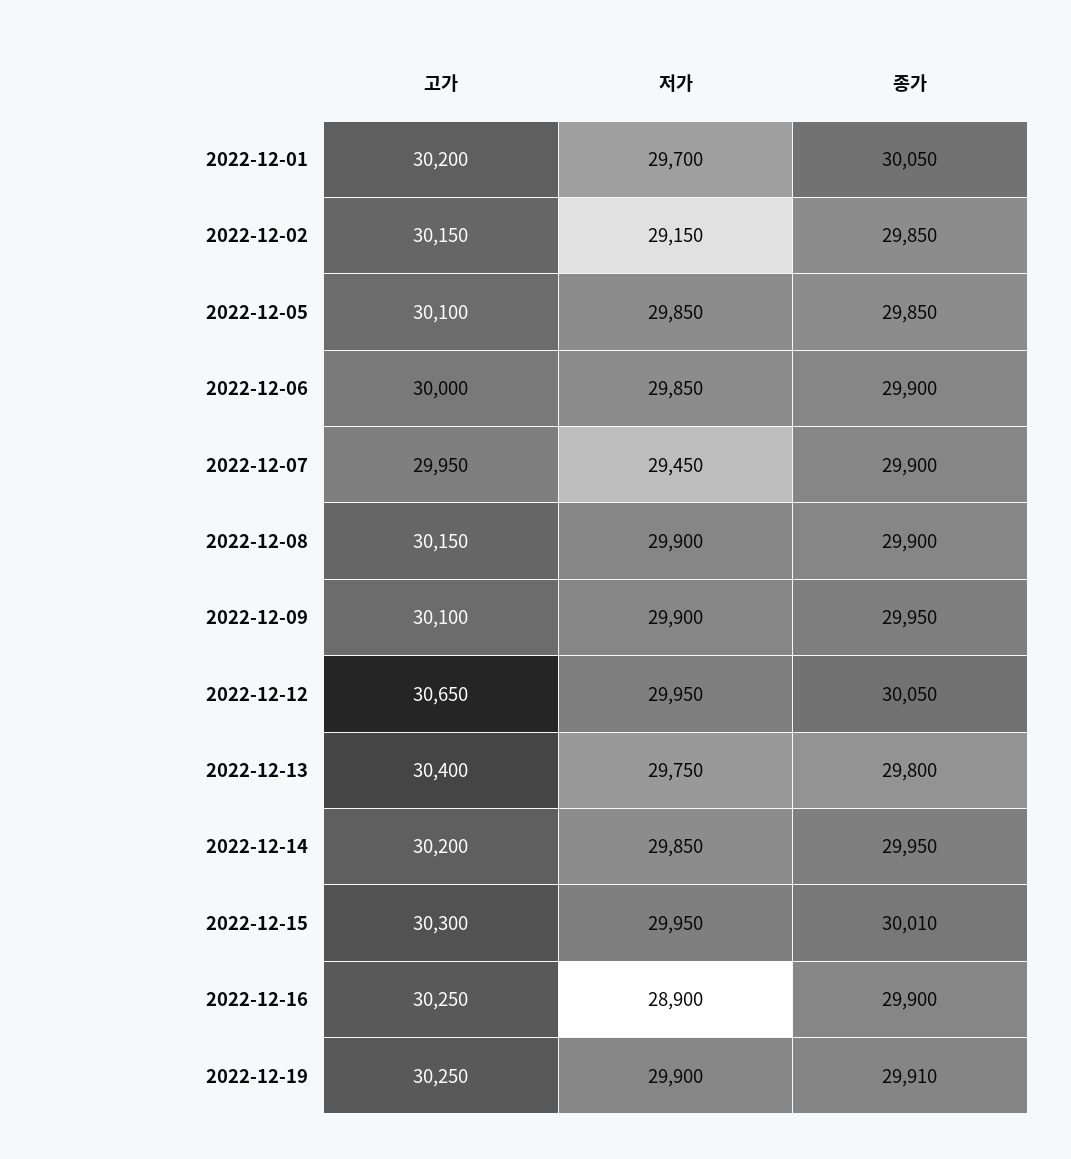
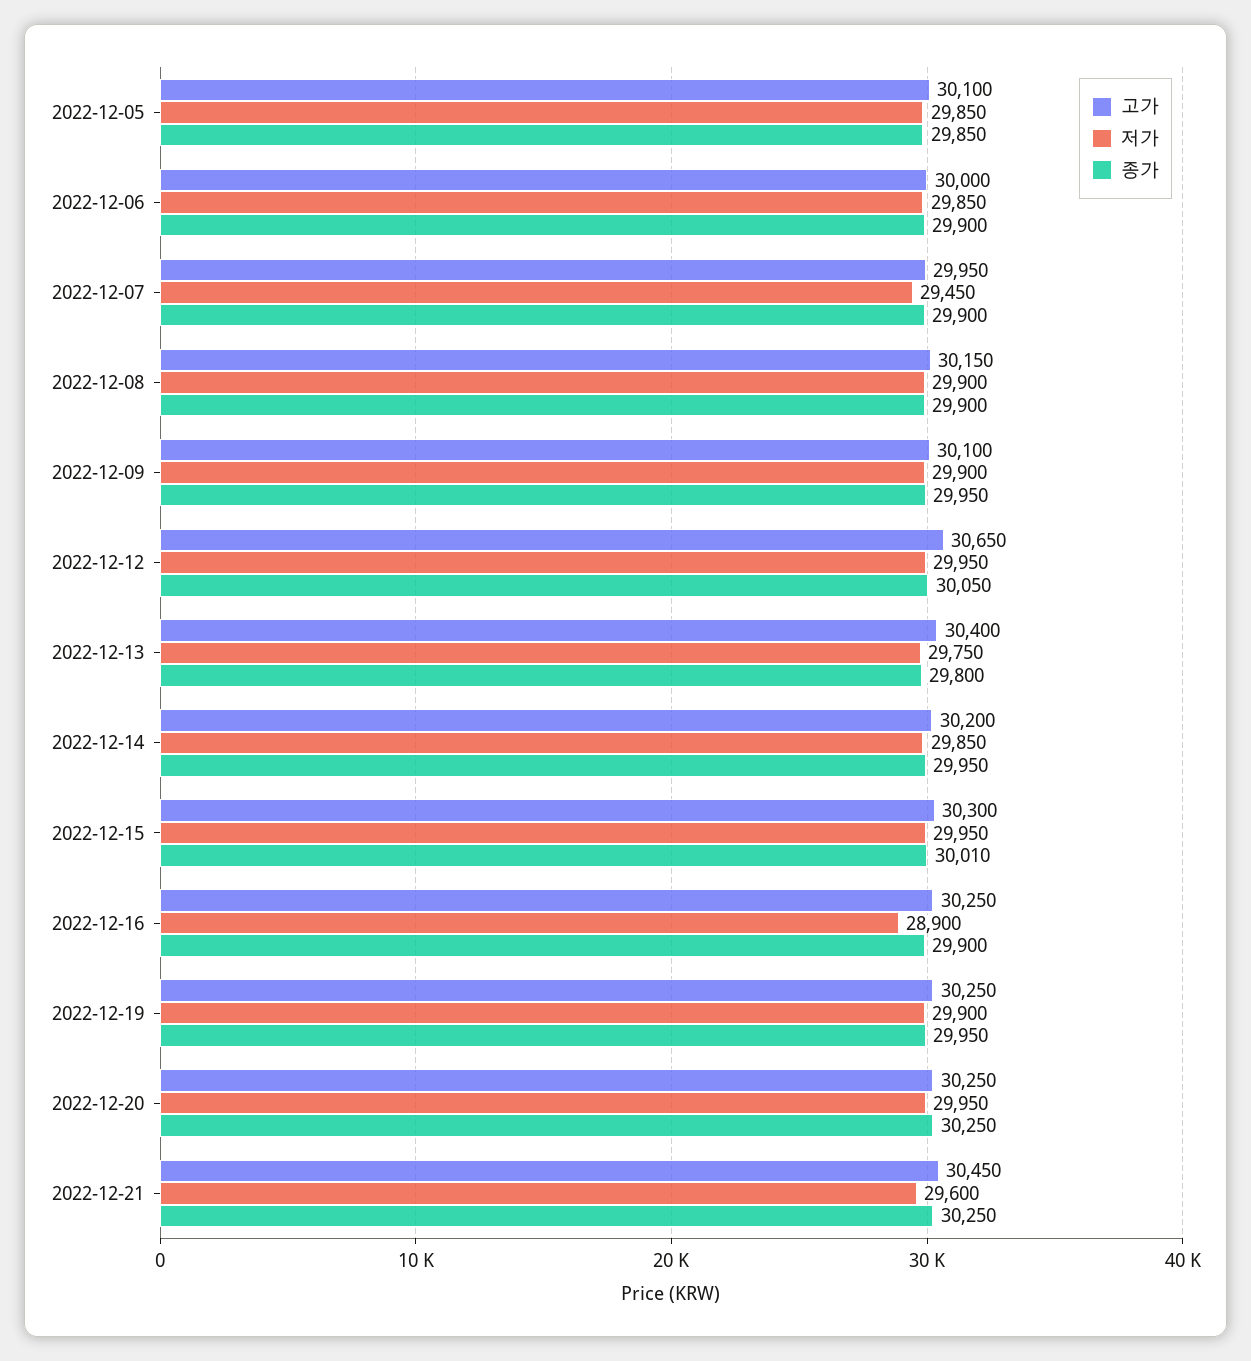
고가, 2022-12-01: 30200 -> none
저가, 2022-12-01: 29700 -> none
종가, 2022-12-01: 30050 -> none
고가, 2022-12-02: 30150 -> none
저가, 2022-12-02: 29150 -> none
종가, 2022-12-02: 29850 -> none
종가, 2022-12-19: 29910 -> 29950
고가, 2022-12-20: none -> 30250
저가, 2022-12-20: none -> 29950
종가, 2022-12-20: none -> 30250
고가, 2022-12-21: none -> 30450
저가, 2022-12-21: none -> 29600
종가, 2022-12-21: none -> 30250

